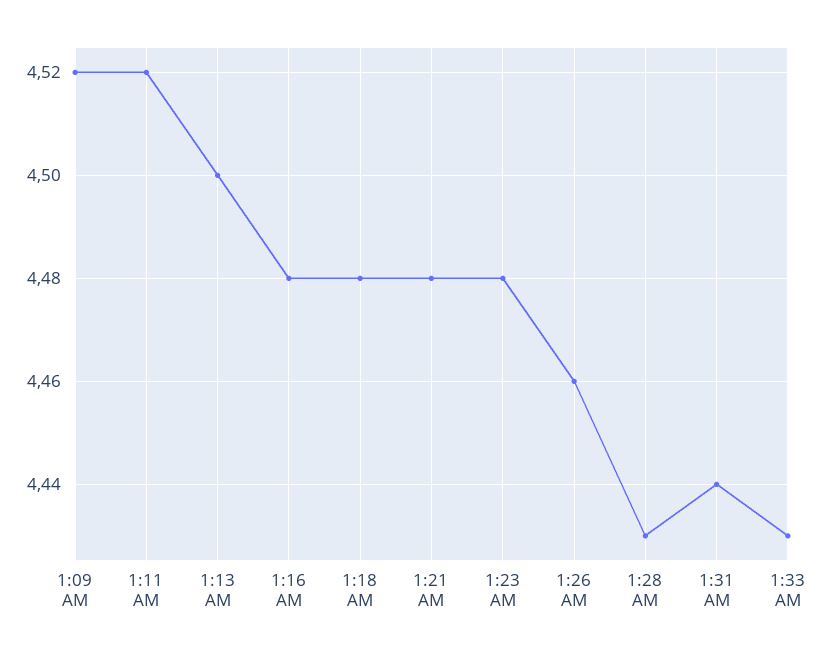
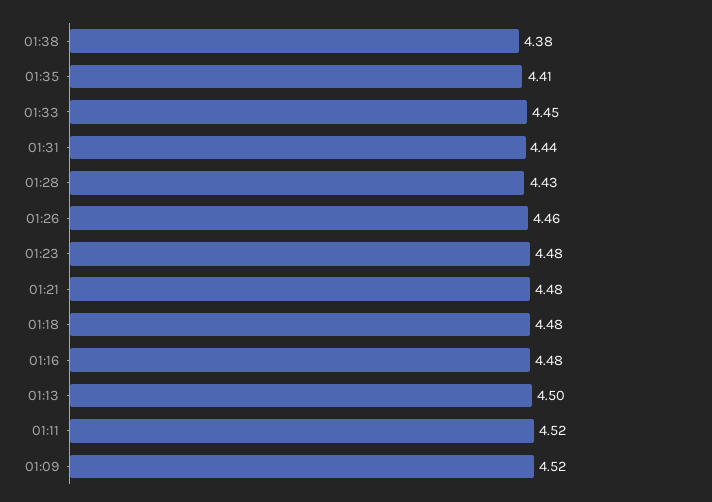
1:33 AM: 4.43 -> 4.45
01:38: none -> 4.38
01:35: none -> 4.41

